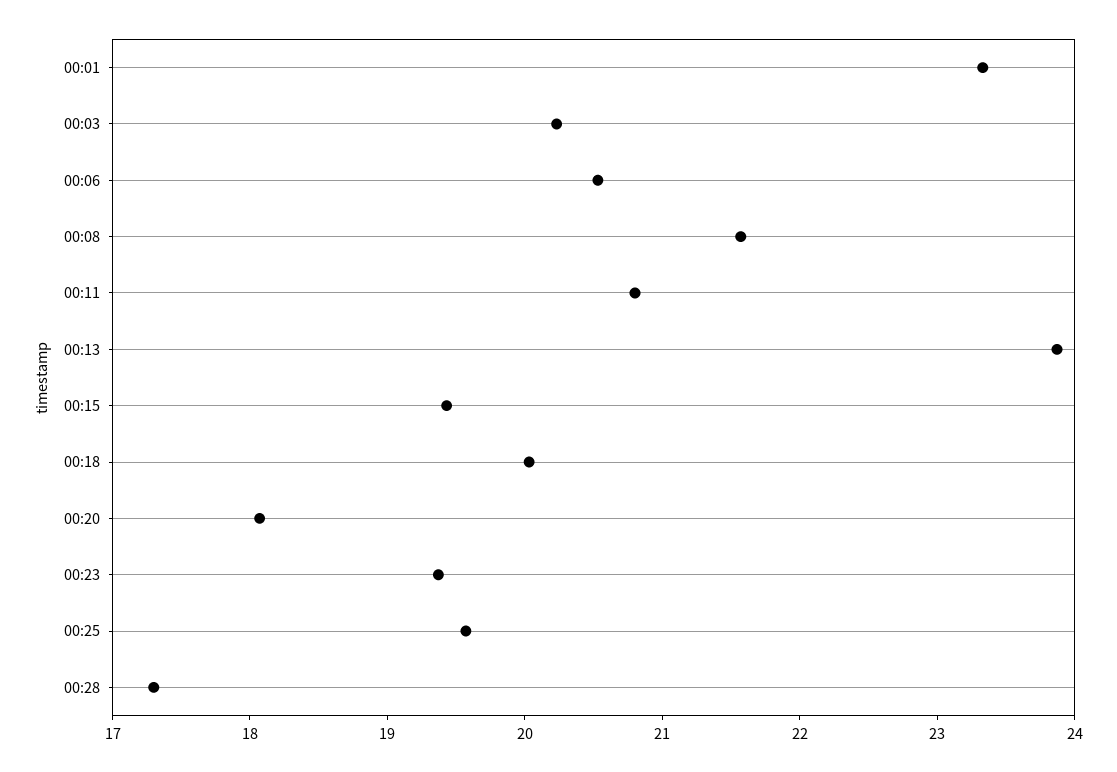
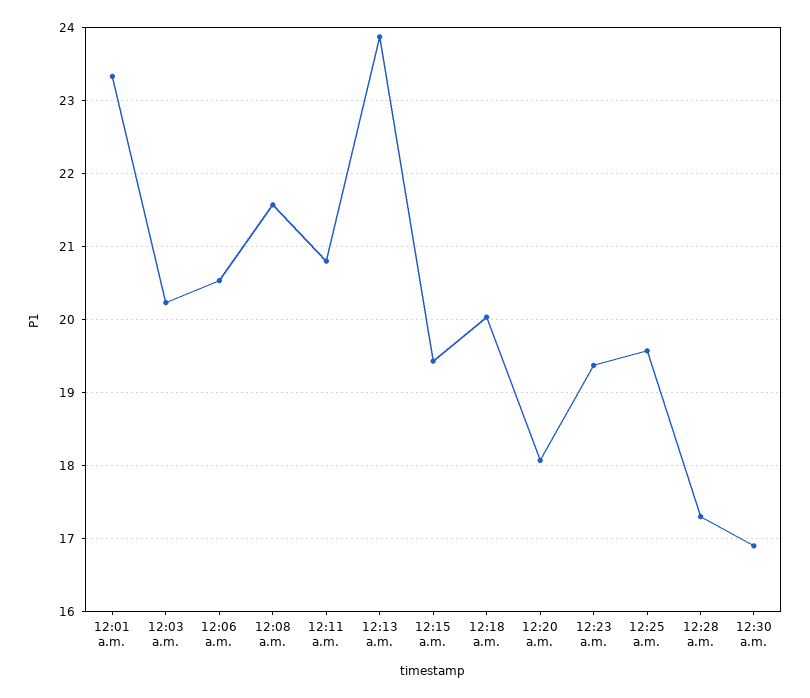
12:30 a.m.: none -> 16.9

